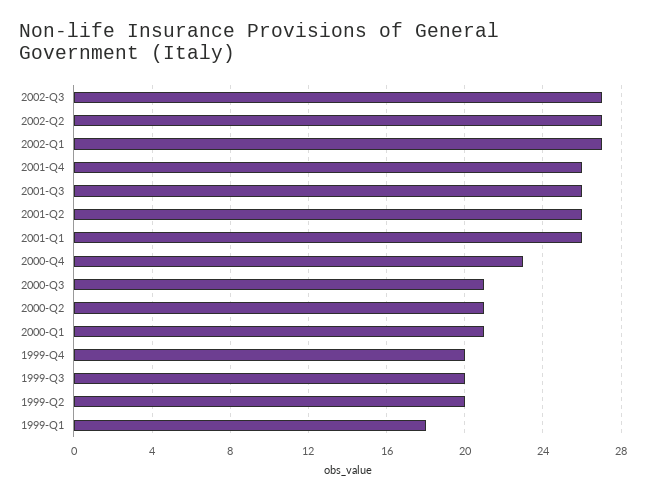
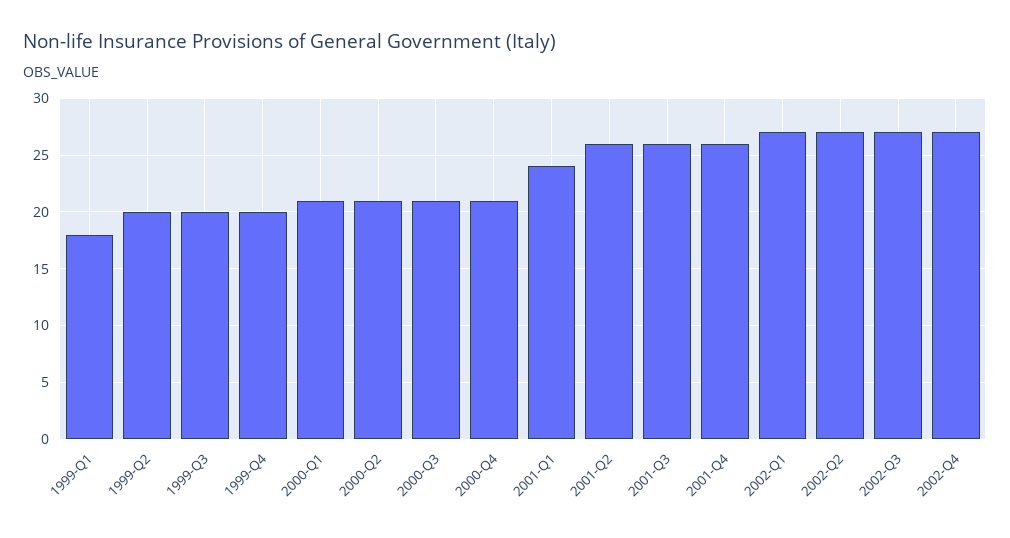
2001-Q1: 26 -> 24
2000-Q4: 23 -> 21
2002-Q4: none -> 27

